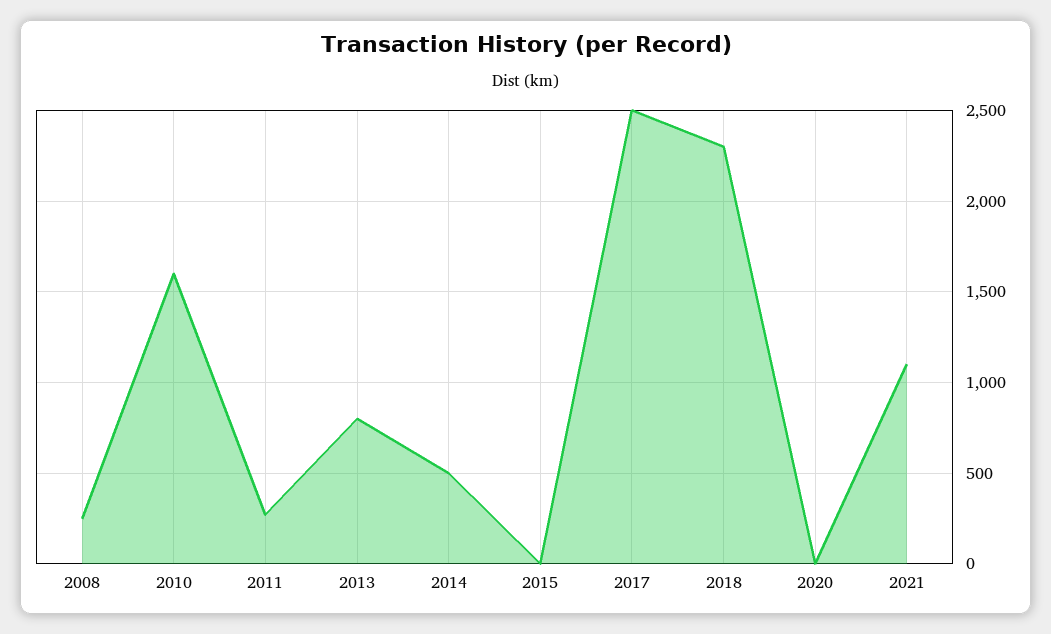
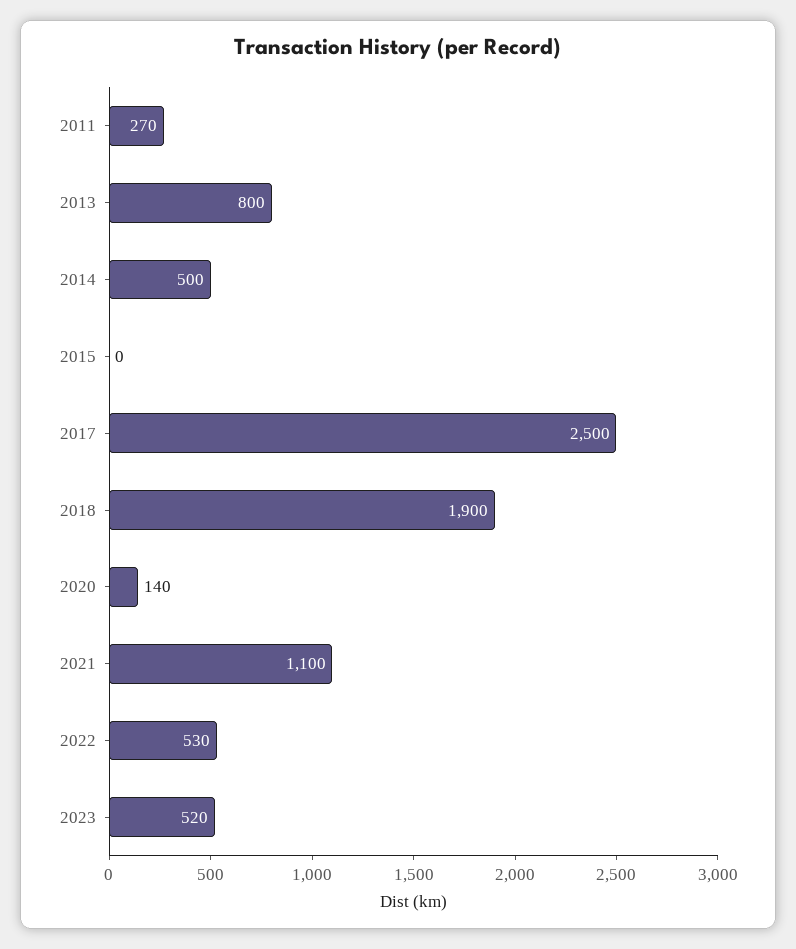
2008: 250 -> none
2010: 1600 -> none
2018: 2300 -> 1900
2020: 0 -> 140
2022: none -> 530
2023: none -> 520

